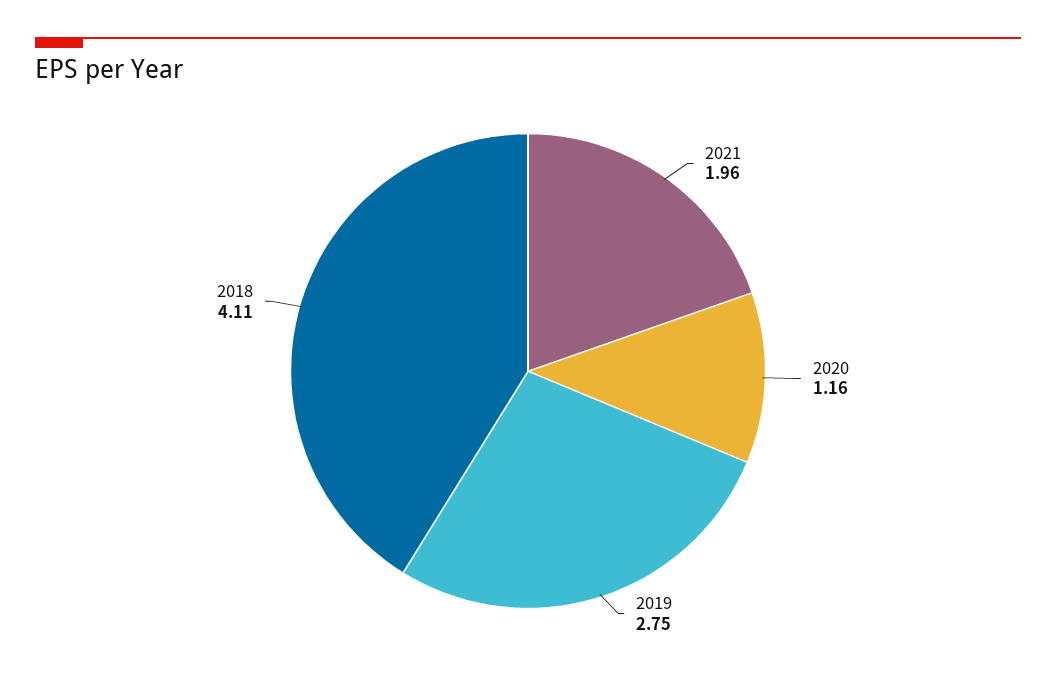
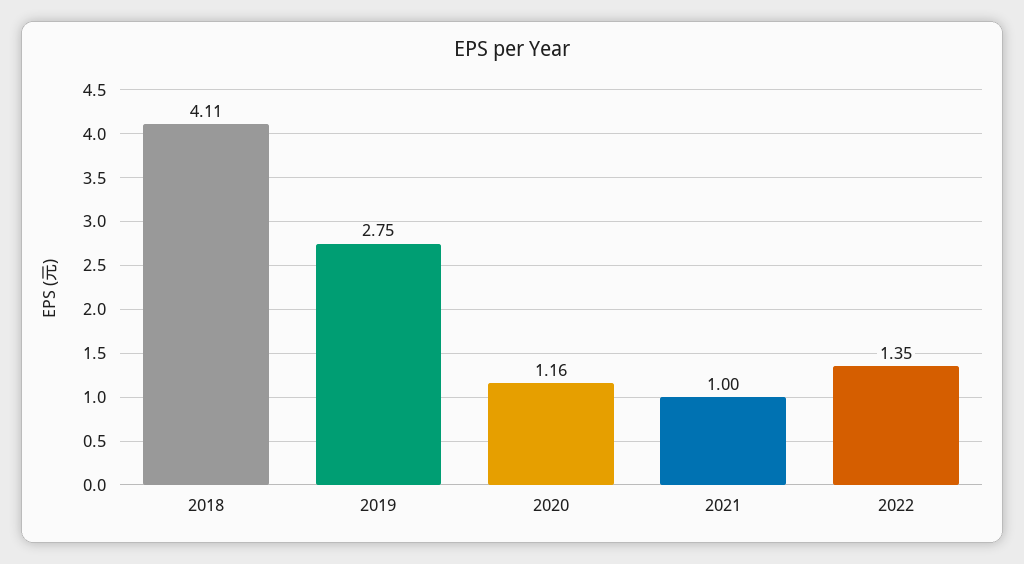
2021: 1.96 -> 1
2022: none -> 1.35

